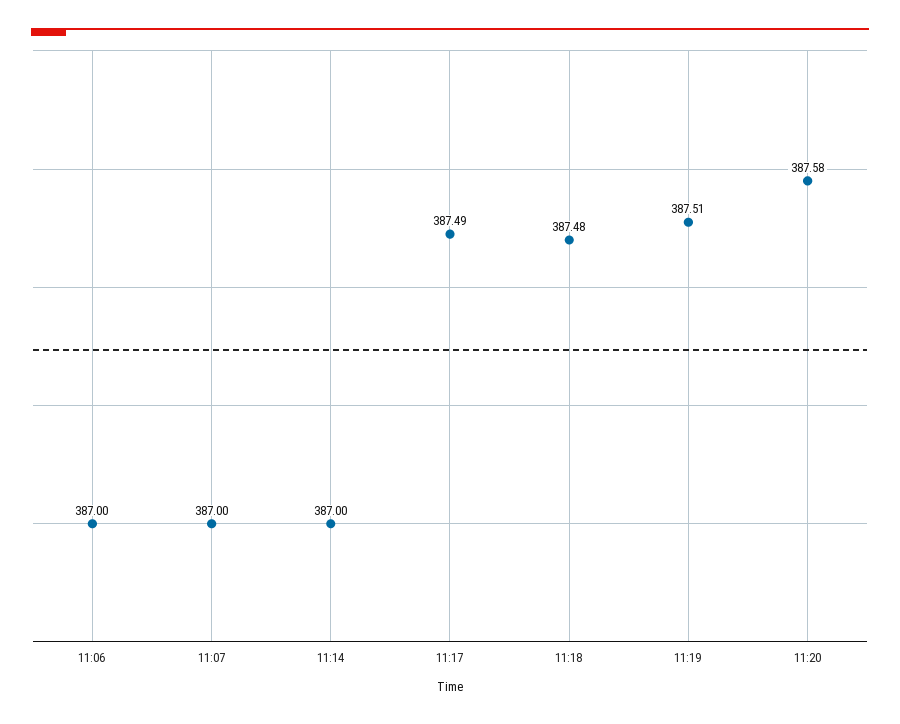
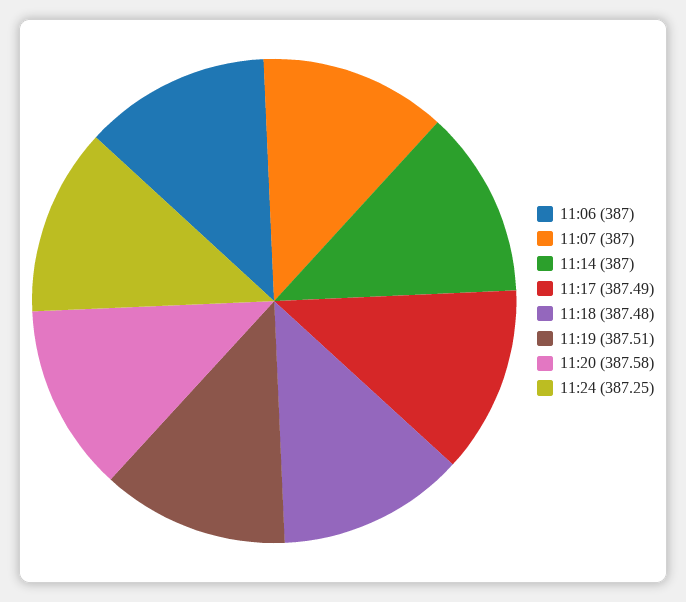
11:24: none -> 387.25

